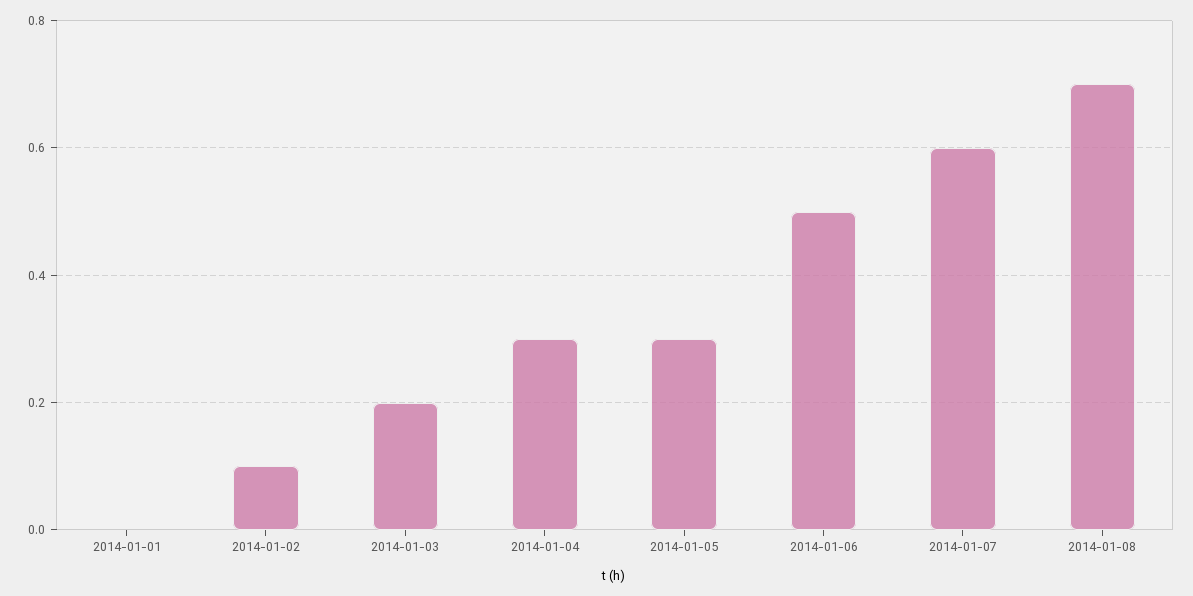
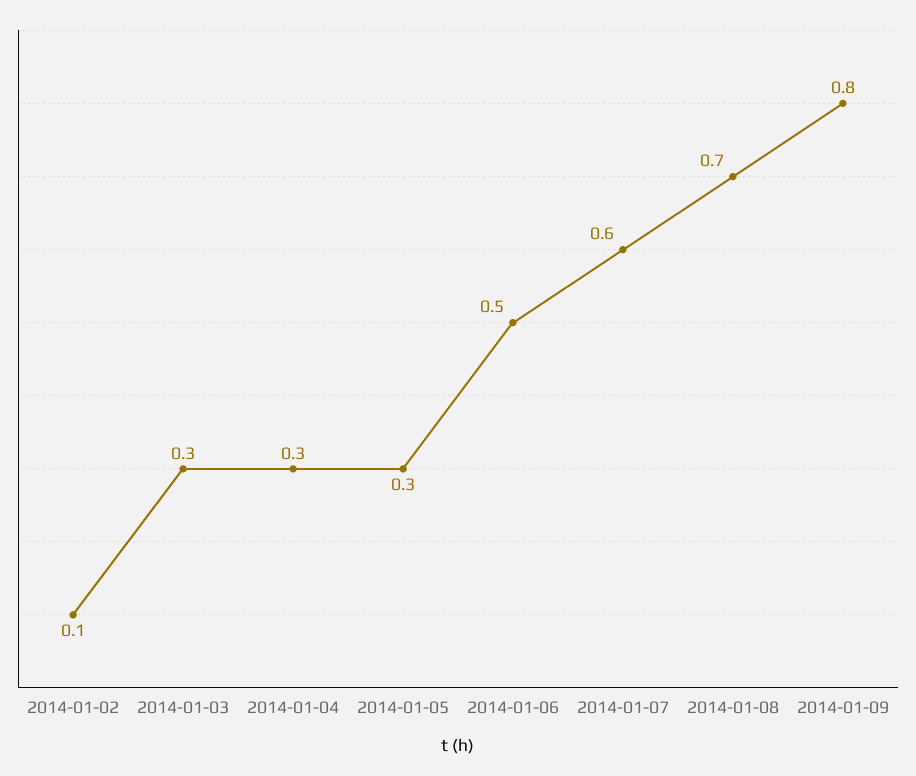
2014-01-01: 0 -> none
2014-01-03: 0.2 -> 0.3
2014-01-09: none -> 0.8

